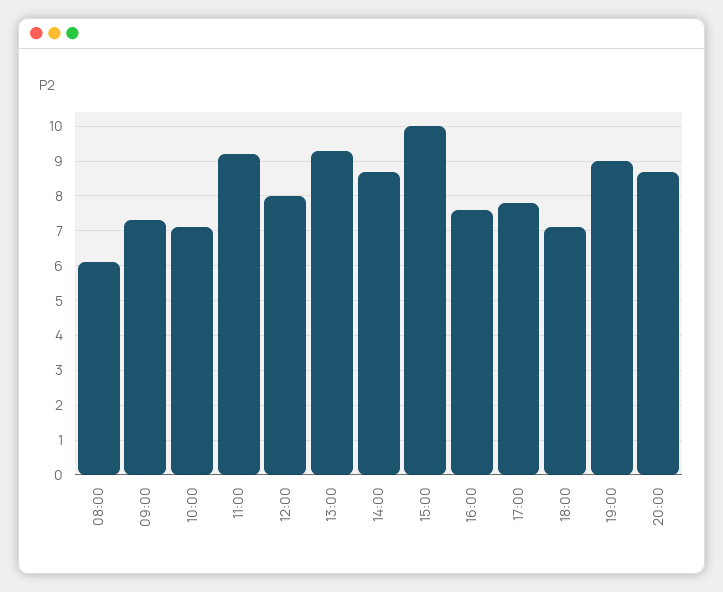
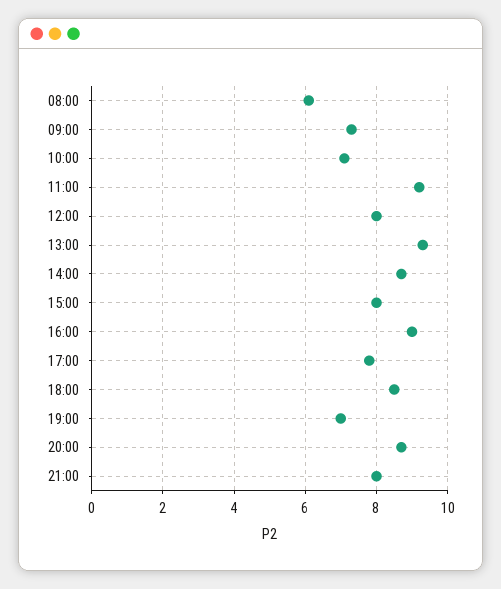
15:00: 10 -> 8
16:00: 7.5 -> 9
18:00: 7 -> 8.5
19:00: 9 -> 7
21:00: none -> 8

